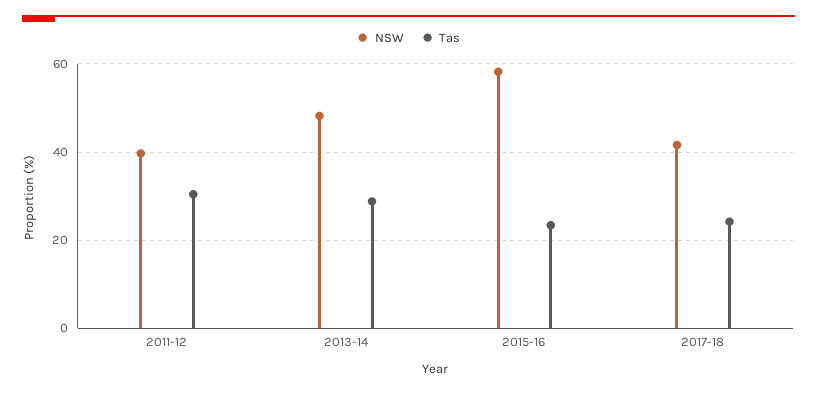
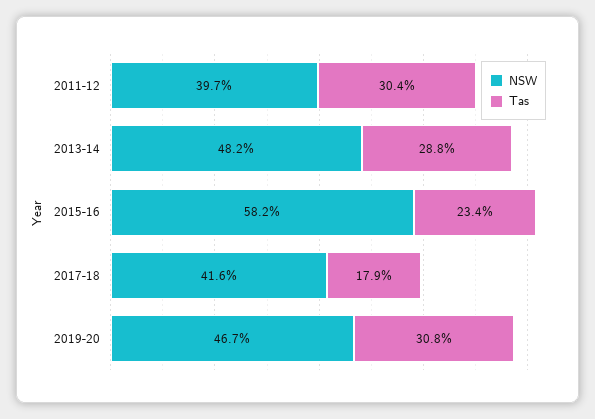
Tas, 2017-18: 24 -> 17.9
NSW, 2019-20: none -> 46.7
Tas, 2019-20: none -> 30.8

